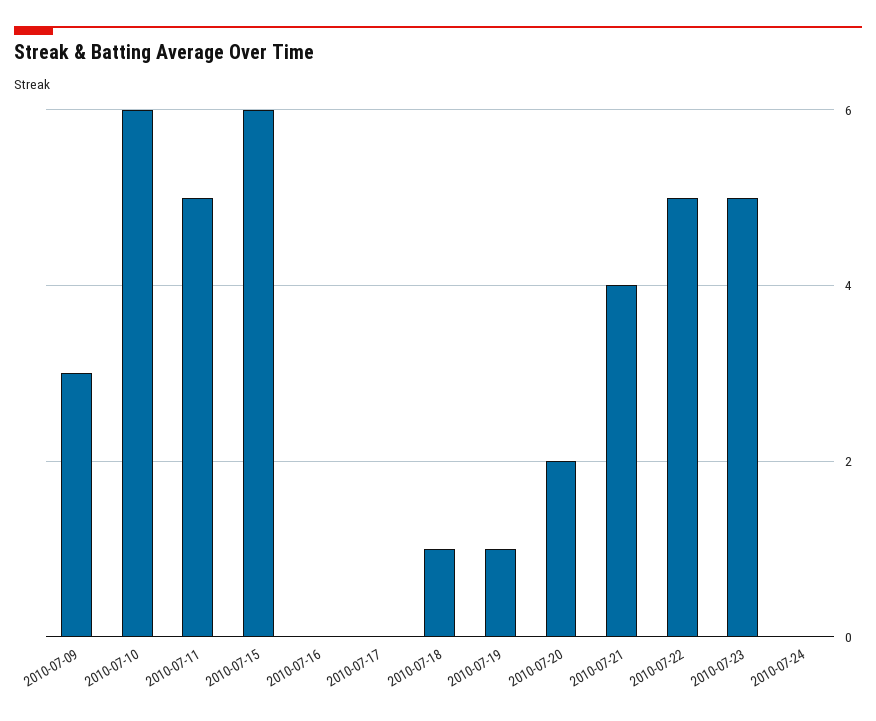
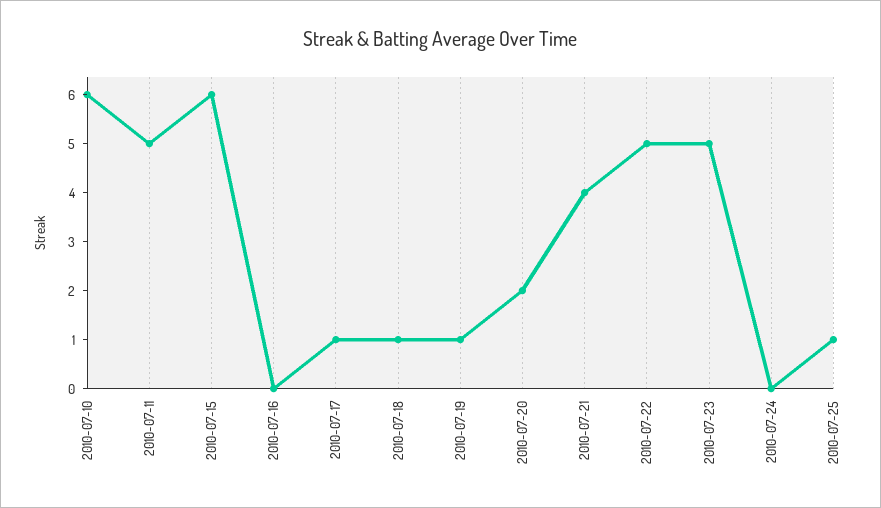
2010-07-09: 3 -> none
2010-07-17: 0 -> 1
2010-07-25: none -> 1

